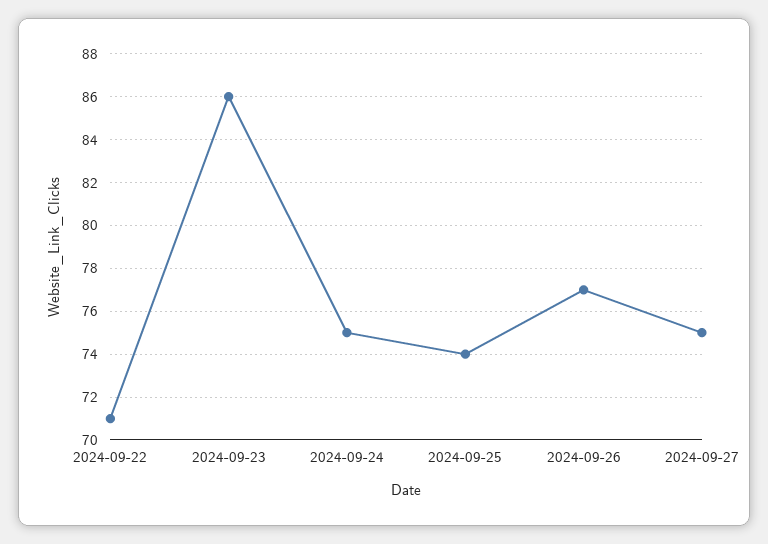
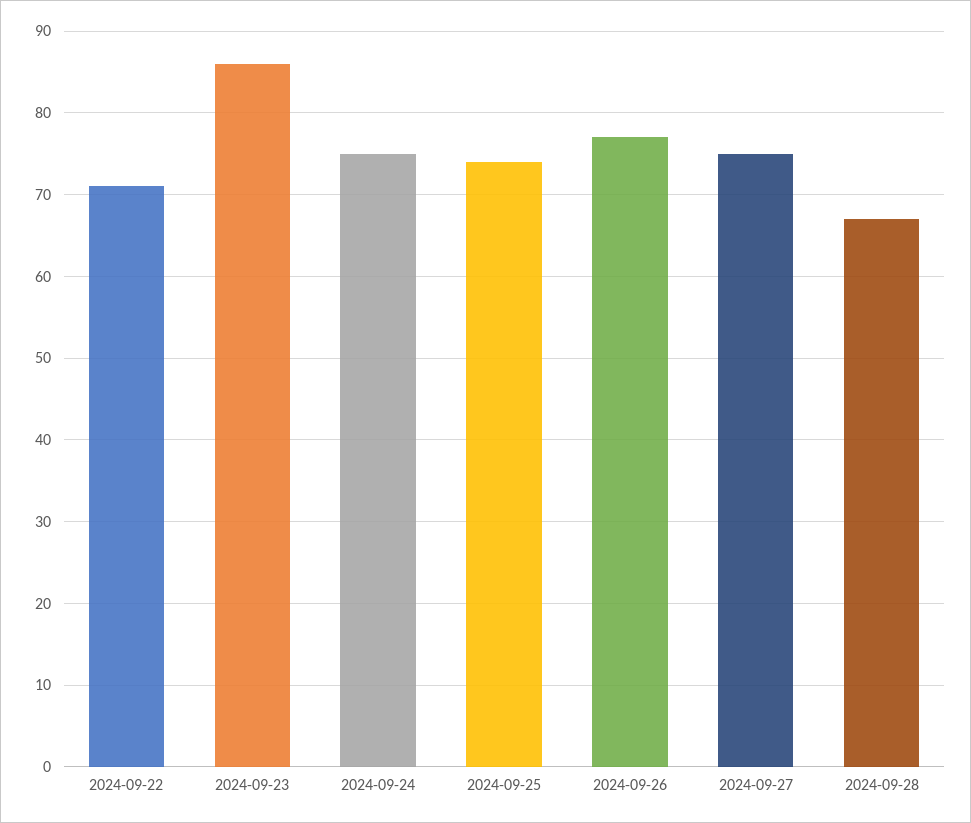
2024-09-28: none -> 67

